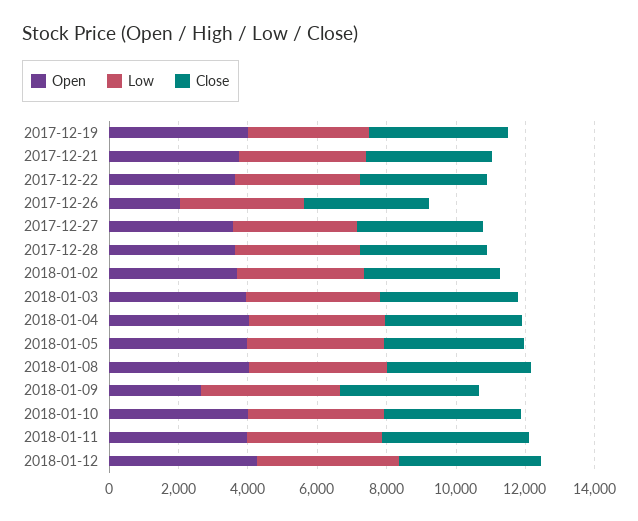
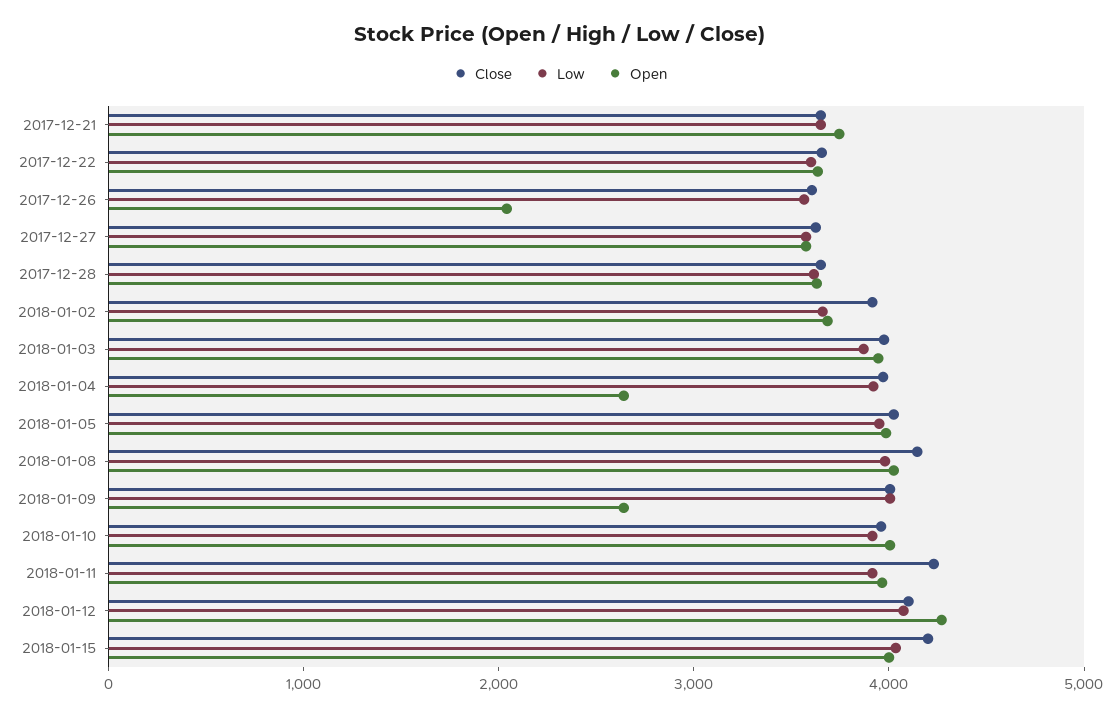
Open, 2017-12-19: 4000 -> none
Low, 2017-12-19: 3500 -> none
Close, 2017-12-19: 4000 -> none
Open, 2018-01-04: 4000 -> 2600
Close, 2018-01-15: none -> 4200
Low, 2018-01-15: none -> 4000
Open, 2018-01-15: none -> 4000

